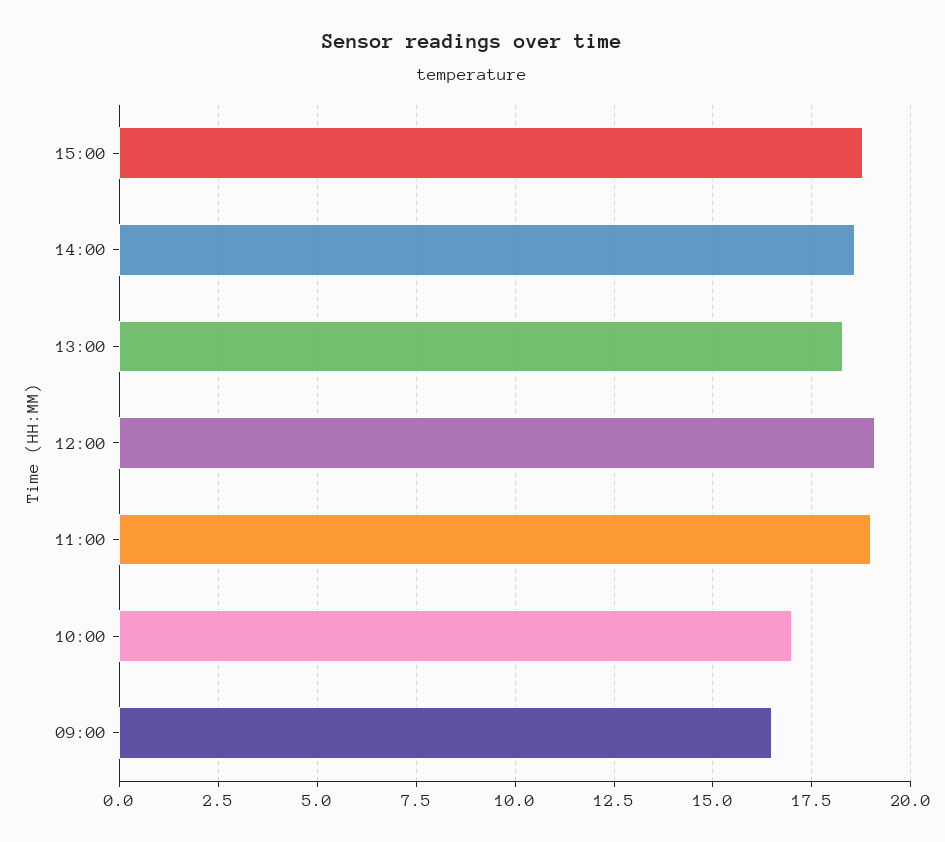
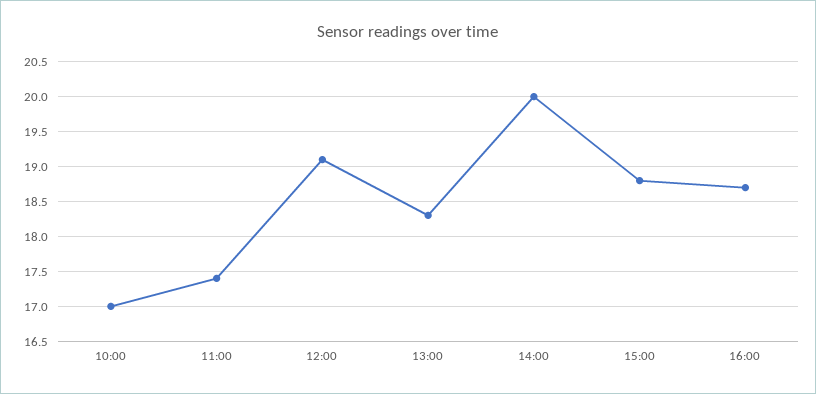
14:00: 18.5 -> 20
11:00: 19 -> 17.4
09:00: 16.5 -> none
16:00: none -> 18.7

